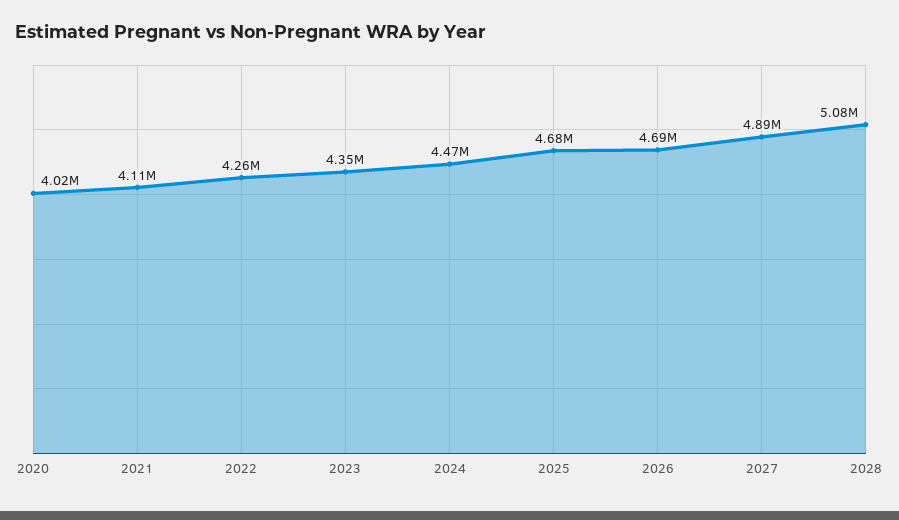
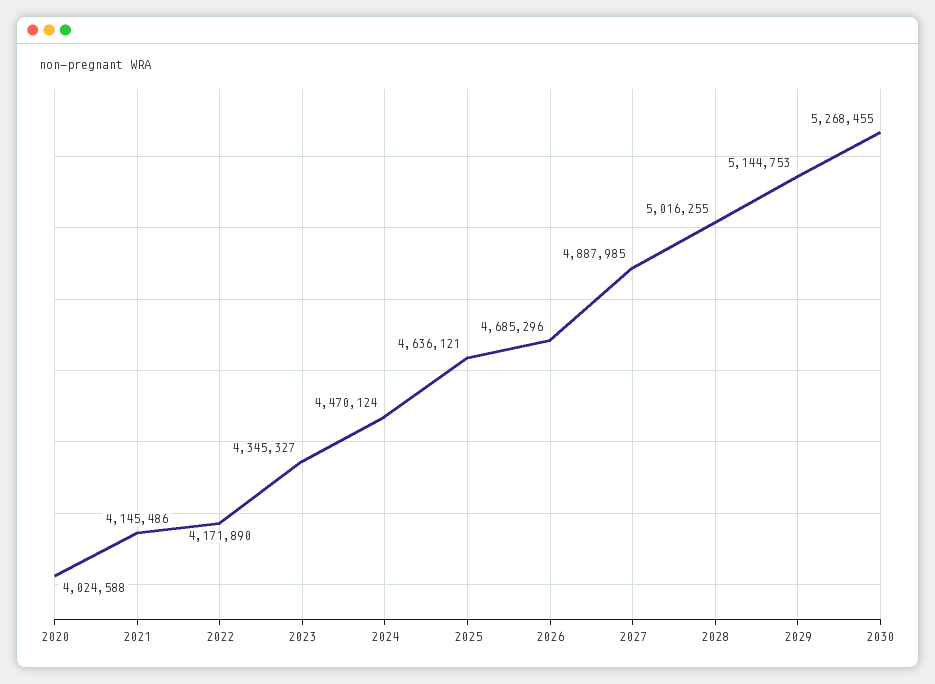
2021: 4110000 -> 4145486
2022: 4260000 -> 4171890
2025: 4680000 -> 4636121
2028: 5080000 -> 5016255
2029: none -> 5144753
2030: none -> 5268455

